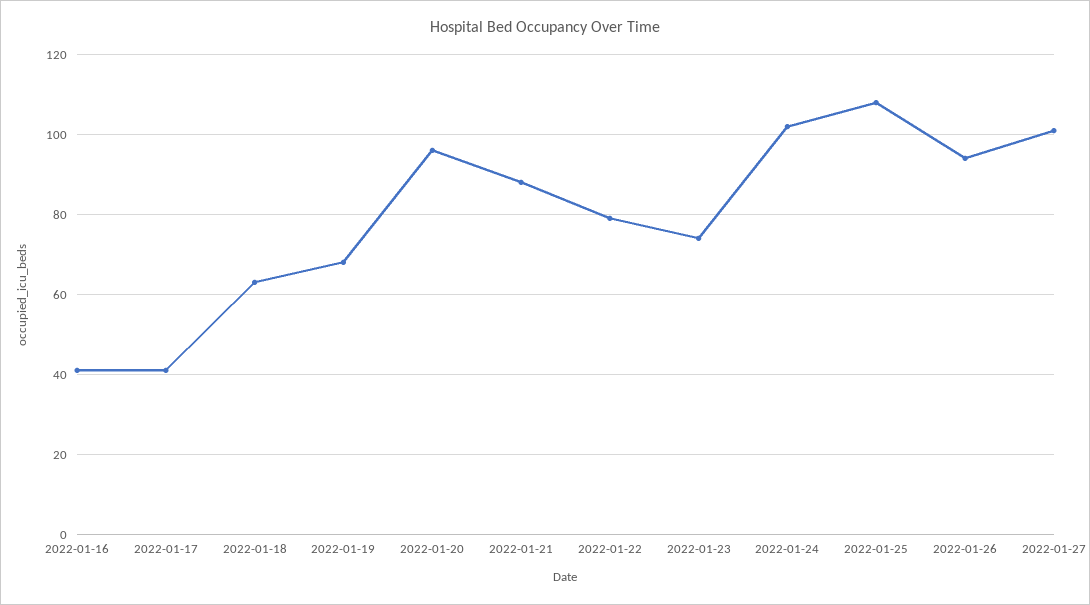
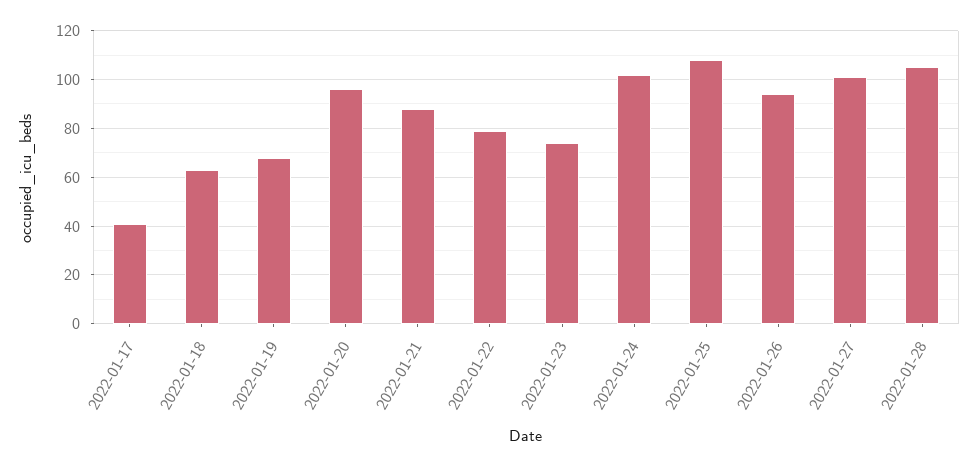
2022-01-16: 40 -> none
2022-01-28: none -> 105

